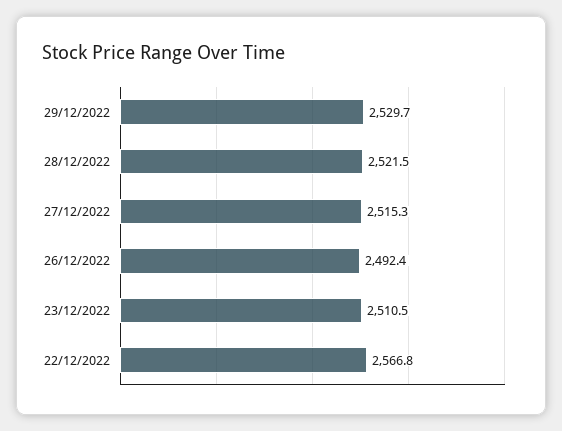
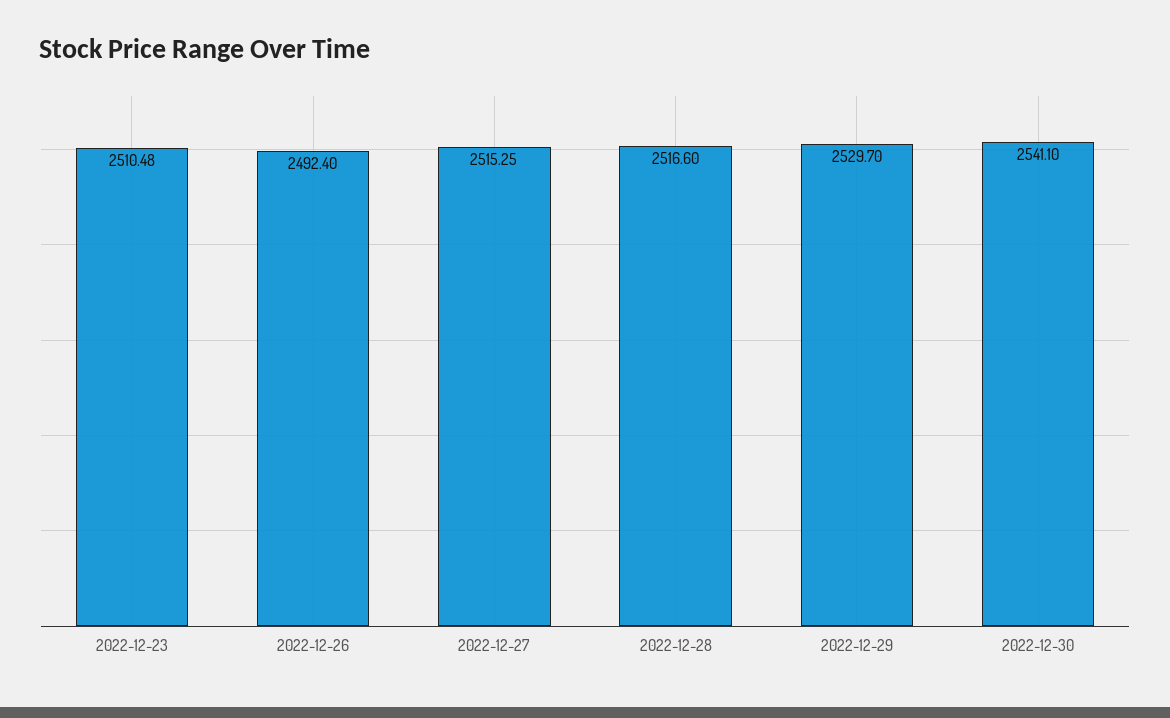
28/12/2022: 2521.5 -> 2516.6
22/12/2022: 2566.8 -> none
2022-12-30: none -> 2541.1

